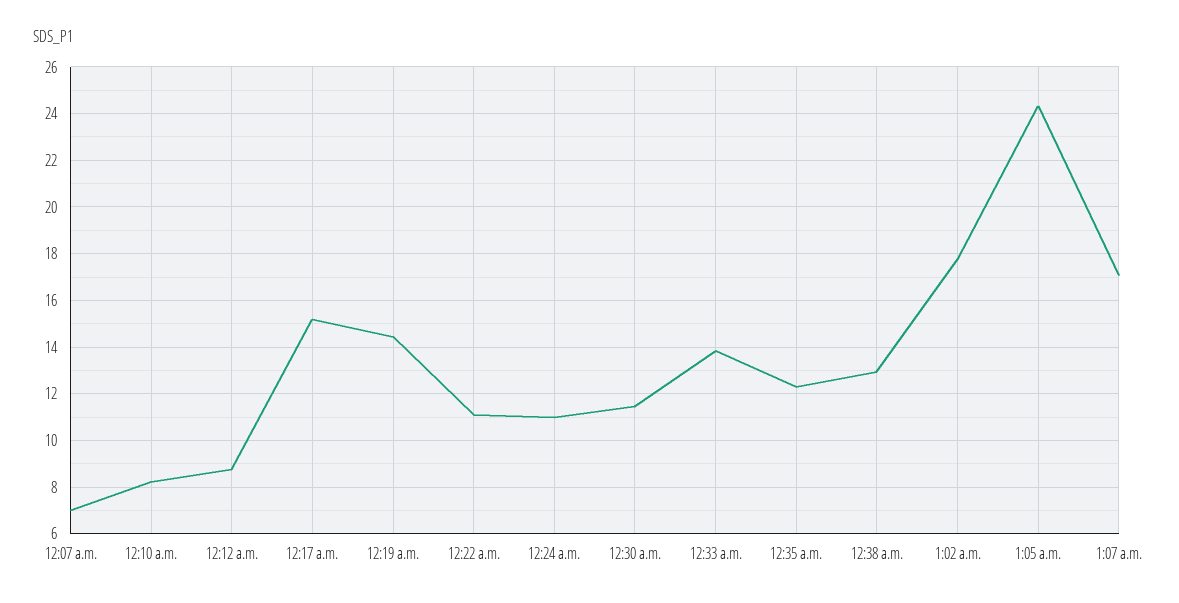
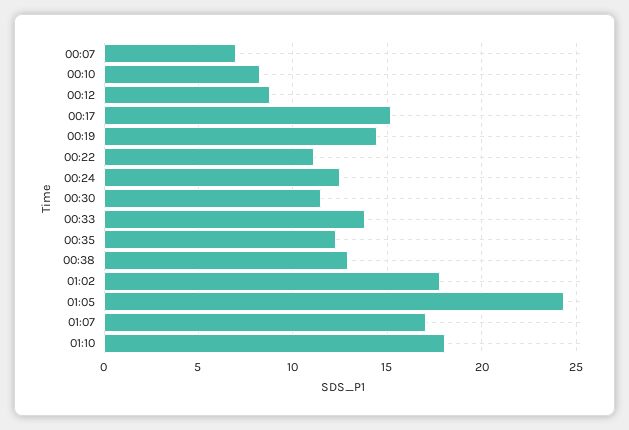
12:24 a.m.: 11 -> 12.5
01:10: none -> 18

